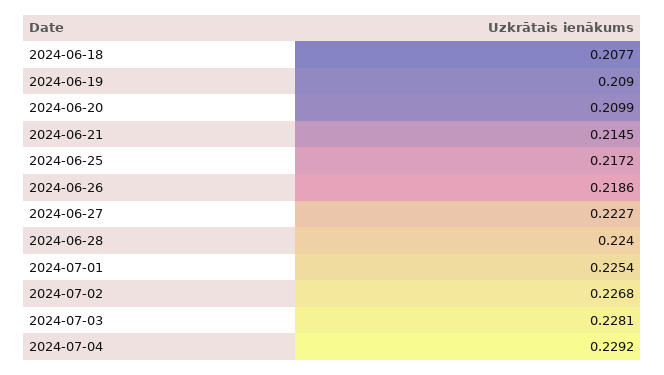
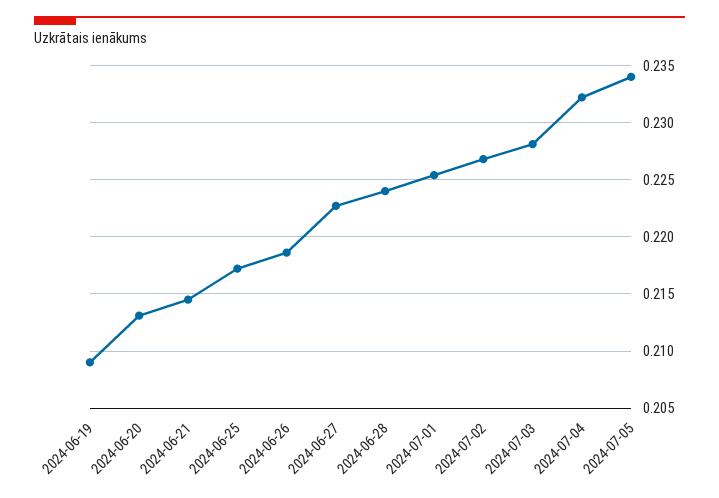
2024-06-18: 0.2077 -> none
2024-06-20: 0.2099 -> 0.213
2024-07-04: 0.2292 -> 0.232
2024-07-05: none -> 0.234

